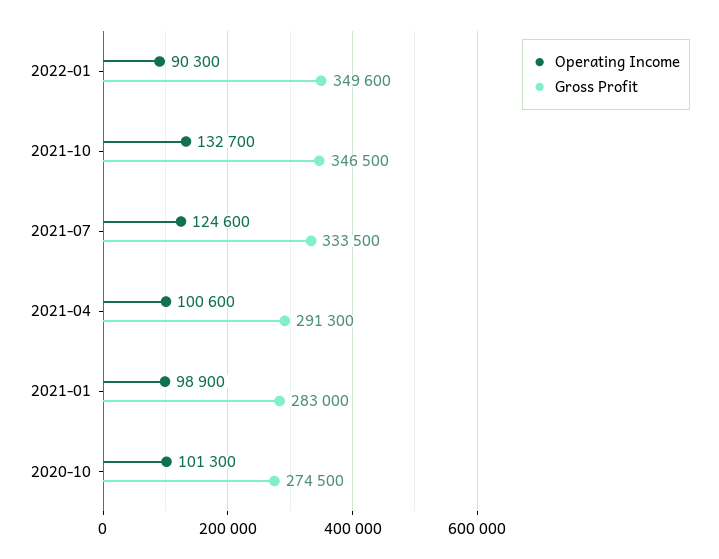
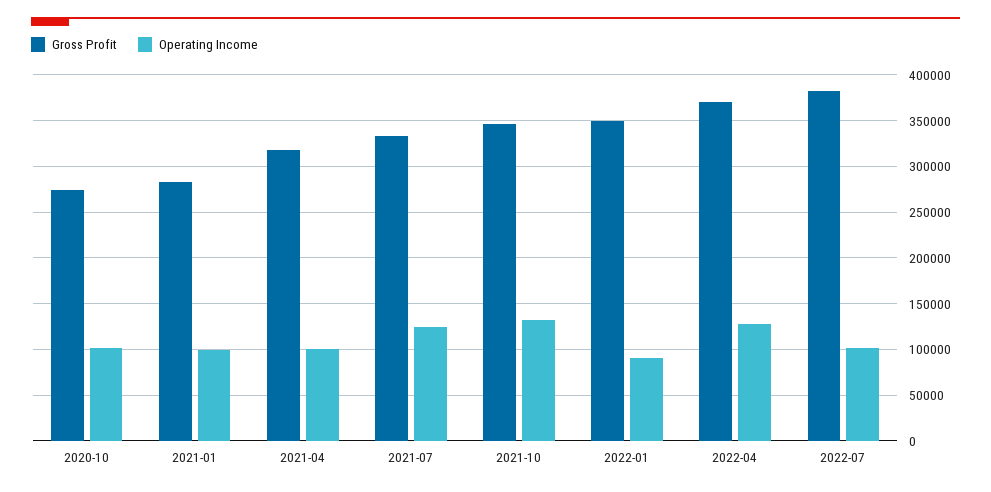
Gross Profit, 2021-04: 291300 -> 320000
Gross Profit, 2022-04: none -> 370000
Operating Income, 2022-04: none -> 130000
Gross Profit, 2022-07: none -> 380000
Operating Income, 2022-07: none -> 100000

